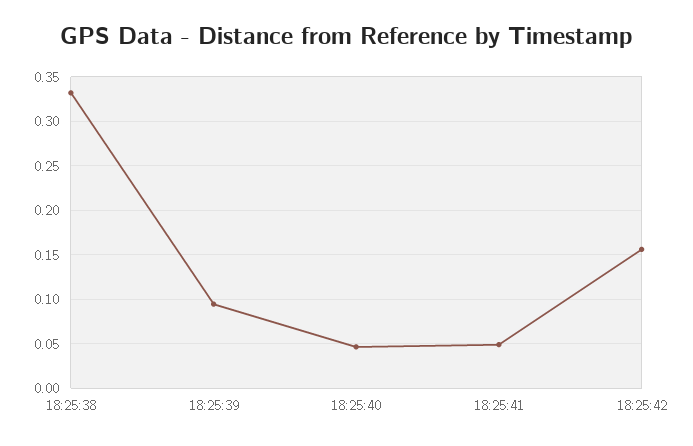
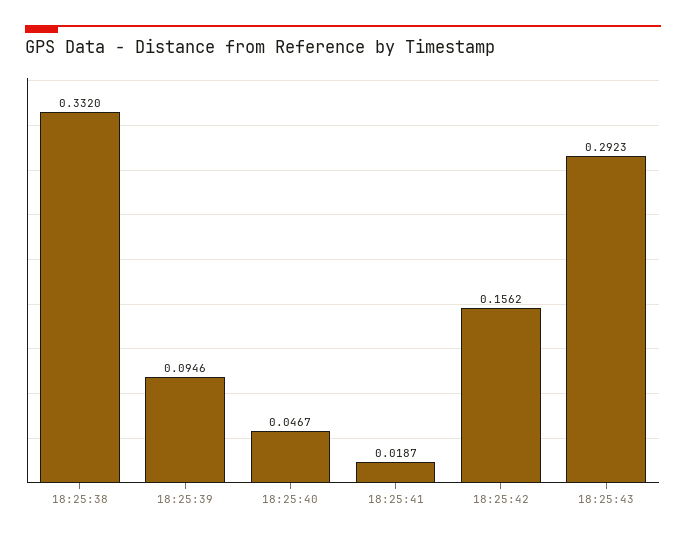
18:25:41: 0.05 -> 0.0187
18:25:43: none -> 0.2923

